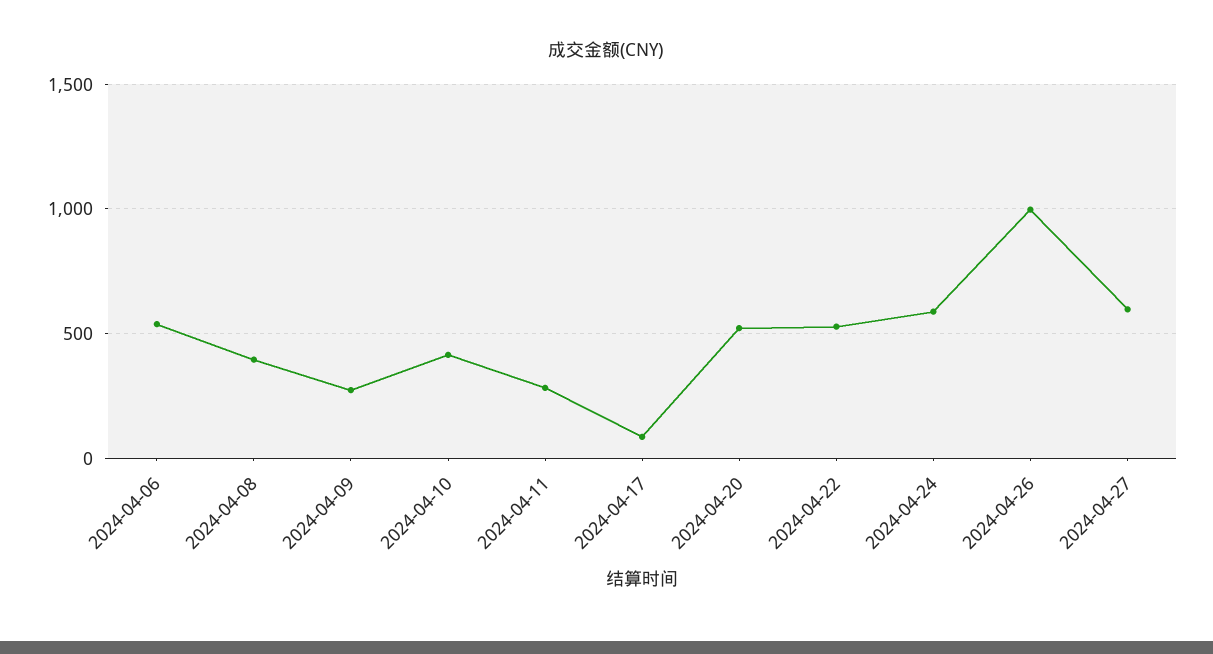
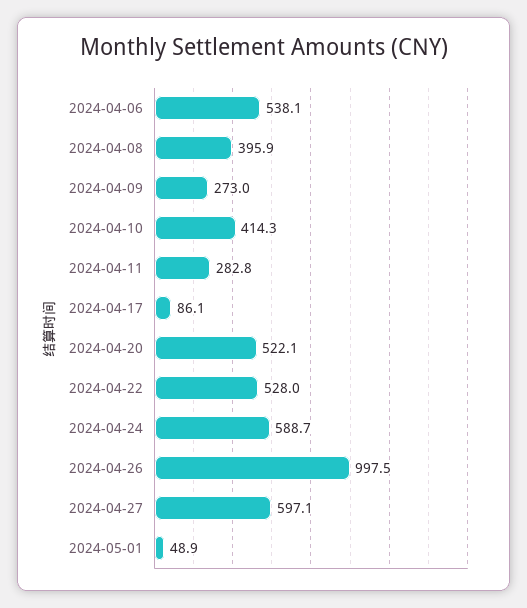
2024-05-01: none -> 48.9

